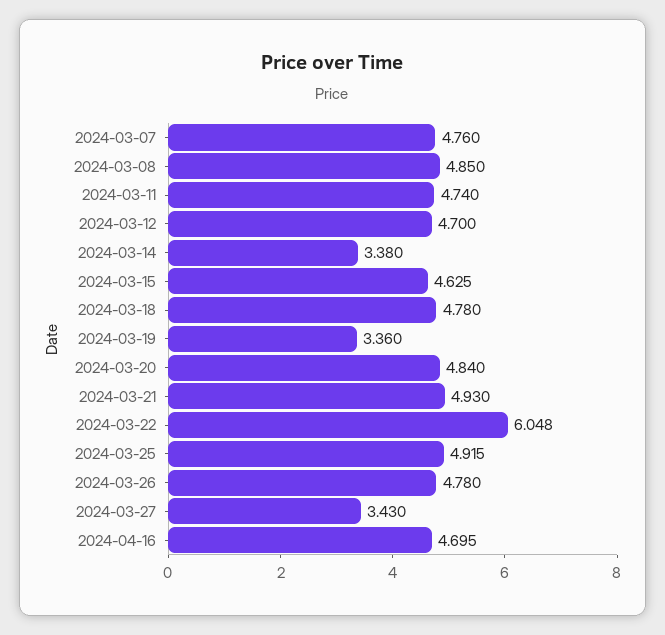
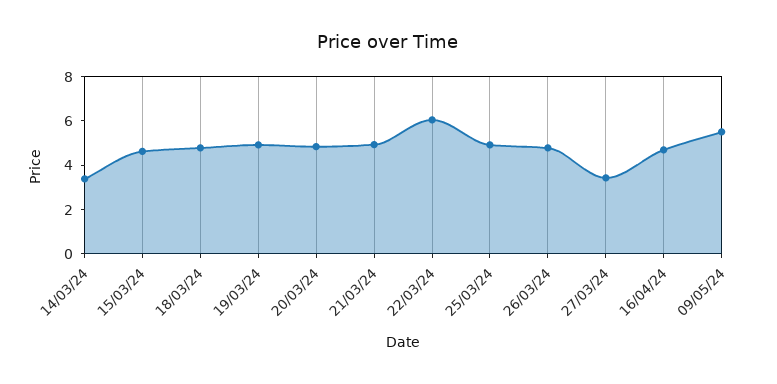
2024-03-07: 4.76 -> none
2024-03-08: 4.85 -> none
2024-03-11: 4.74 -> none
2024-03-12: 4.7 -> none
2024-03-19: 3.36 -> 5
09/05/24: none -> 5.5

